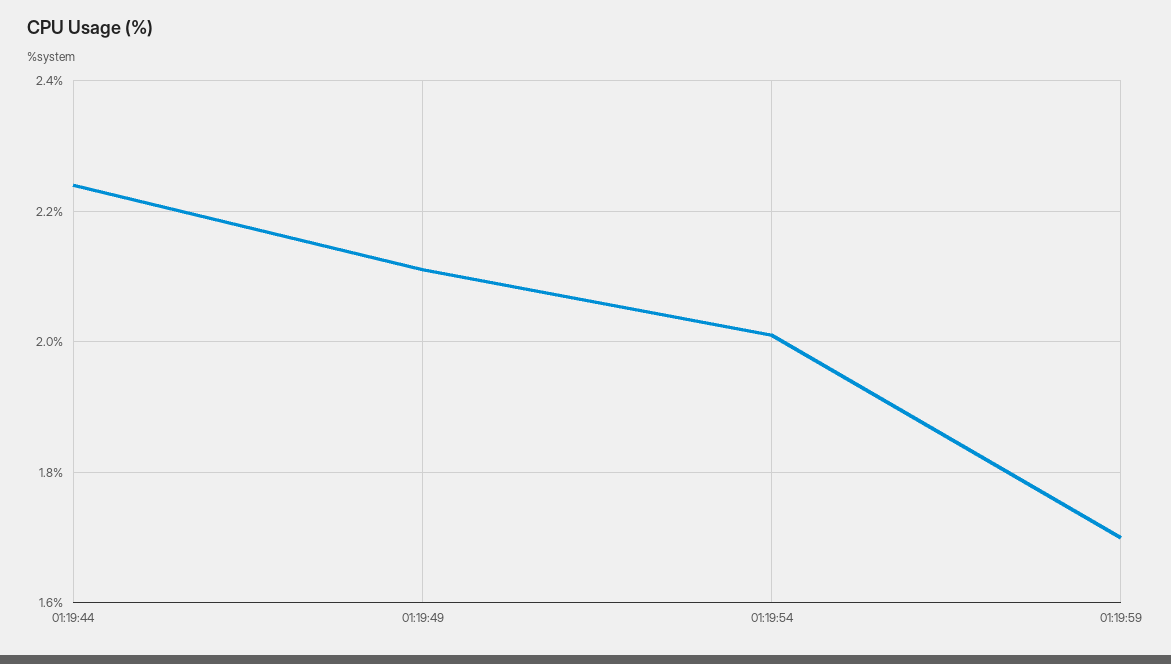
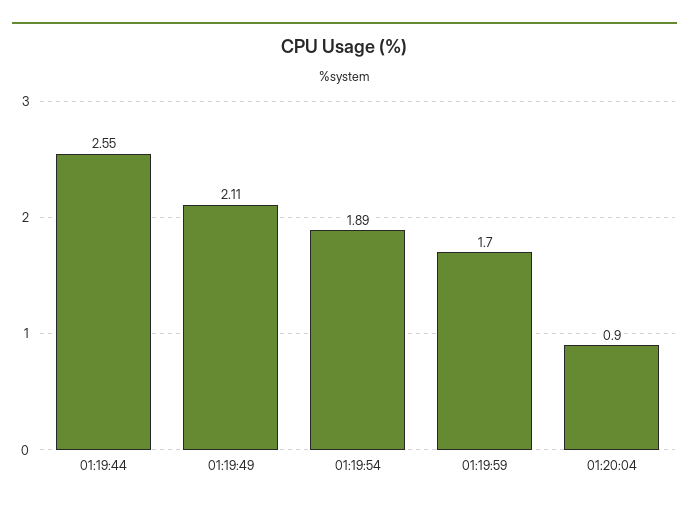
01:19:44: 2.25 -> 2.55
01:19:54: 2 -> 1.89
01:20:04: none -> 0.9

